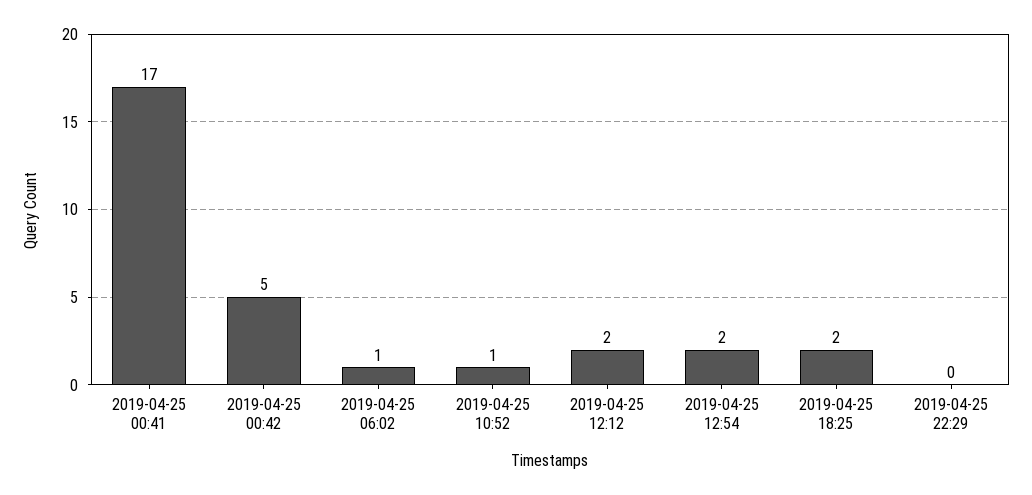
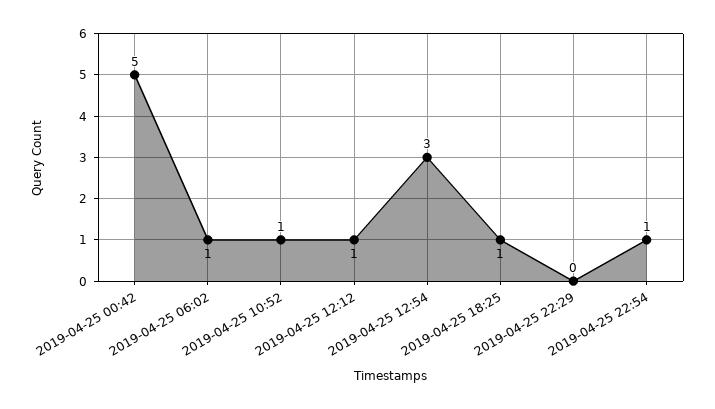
2019-04-25 00:41: 17 -> none
2019-04-25 12:12: 2 -> 1
2019-04-25 12:54: 2 -> 3
2019-04-25 18:25: 2 -> 1
2019-04-25 22:54: none -> 1

